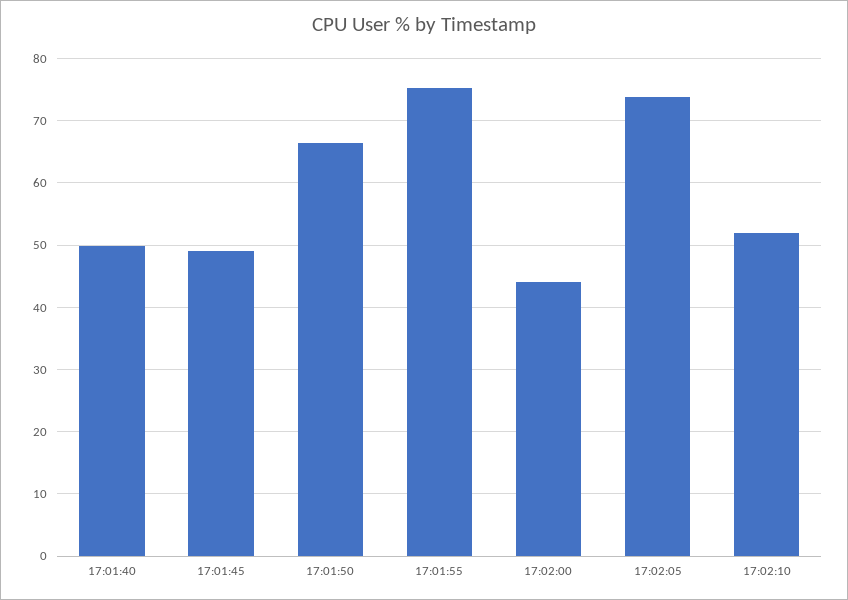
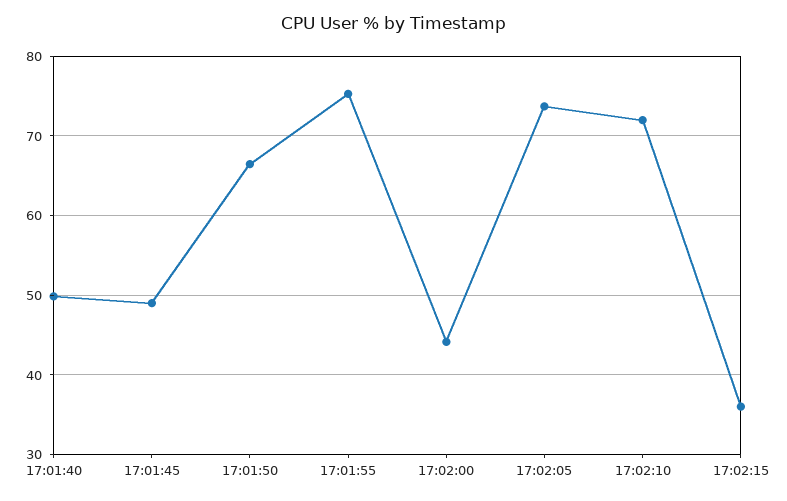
17:02:10: 52 -> 72
17:02:15: none -> 36

